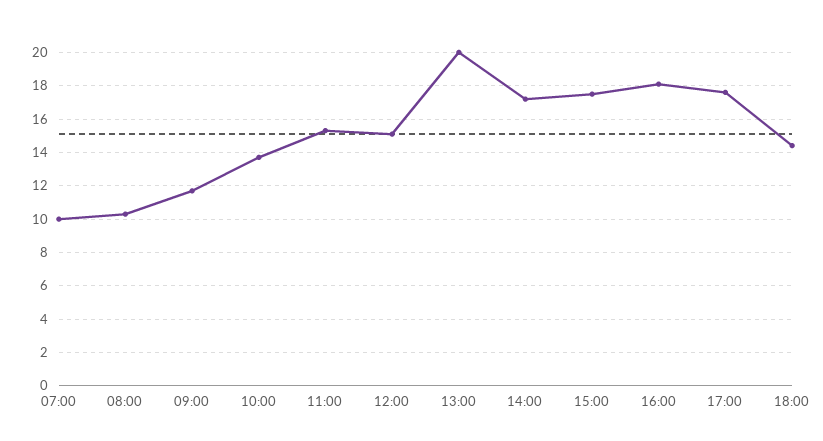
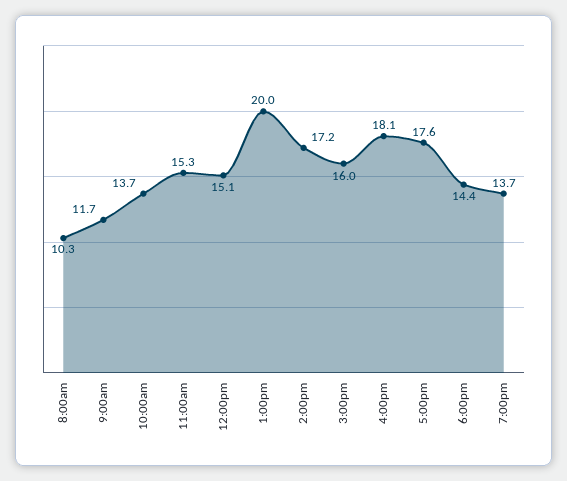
07:00: 10 -> none
15:00: 17.5 -> 16
7:00pm: none -> 13.7

